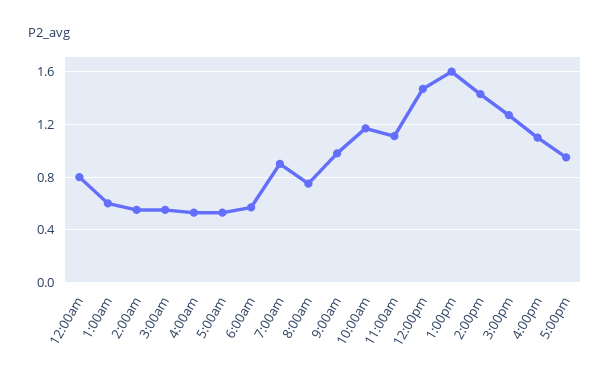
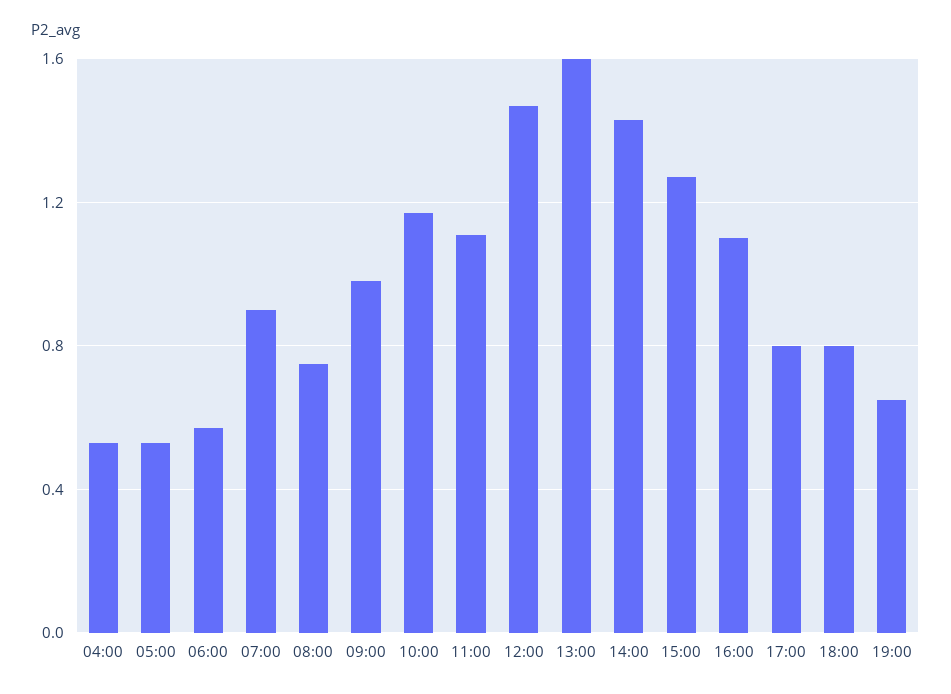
12:00am: 0.8 -> none
1:00am: 0.6 -> none
2:00am: 0.55 -> none
3:00am: 0.55 -> none
5:00pm: 0.95 -> 0.8
18:00: none -> 0.8
19:00: none -> 0.65

